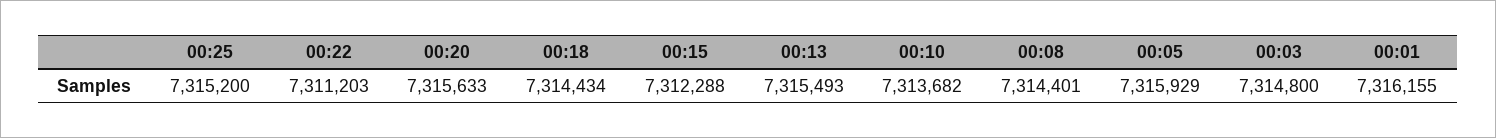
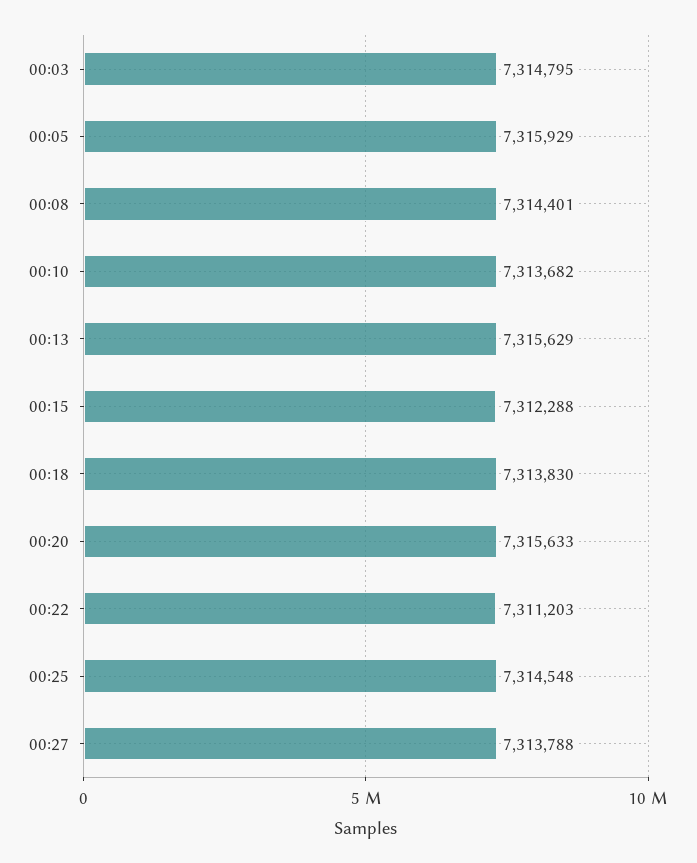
00:25: 7315200 -> 7314548
00:18: 7314434 -> 7313830
00:13: 7315493 -> 7315629
00:03: 7314800 -> 7314795
00:01: 7316155 -> none
00:27: none -> 7313788

